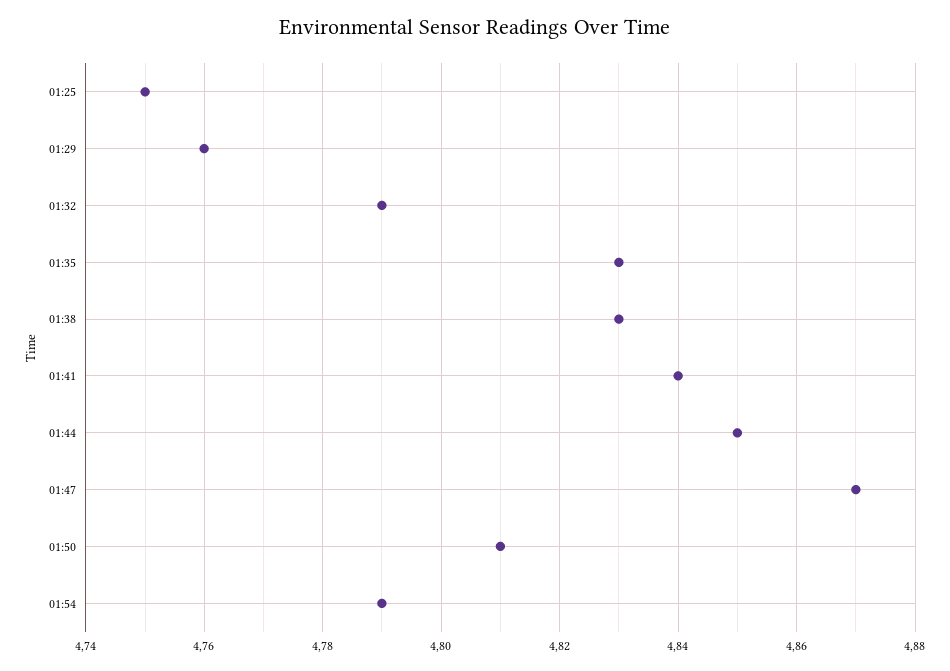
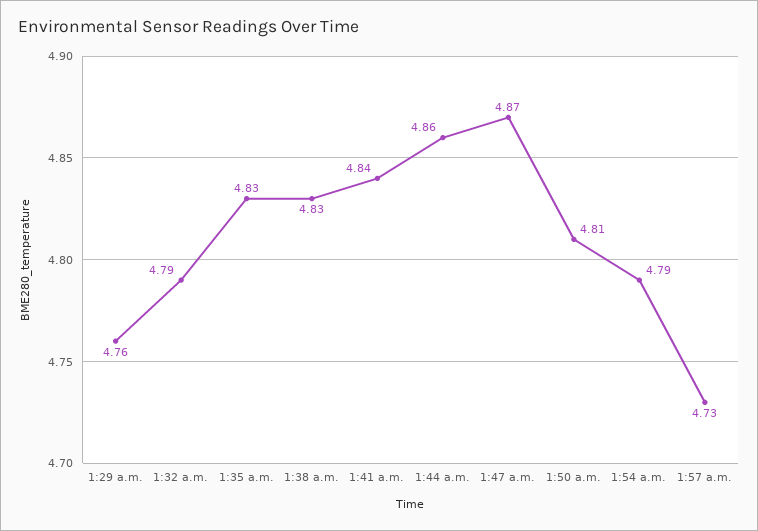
01:25: 4.75 -> none
01:44: 4.85 -> 4.86
1:57 a.m.: none -> 4.73

